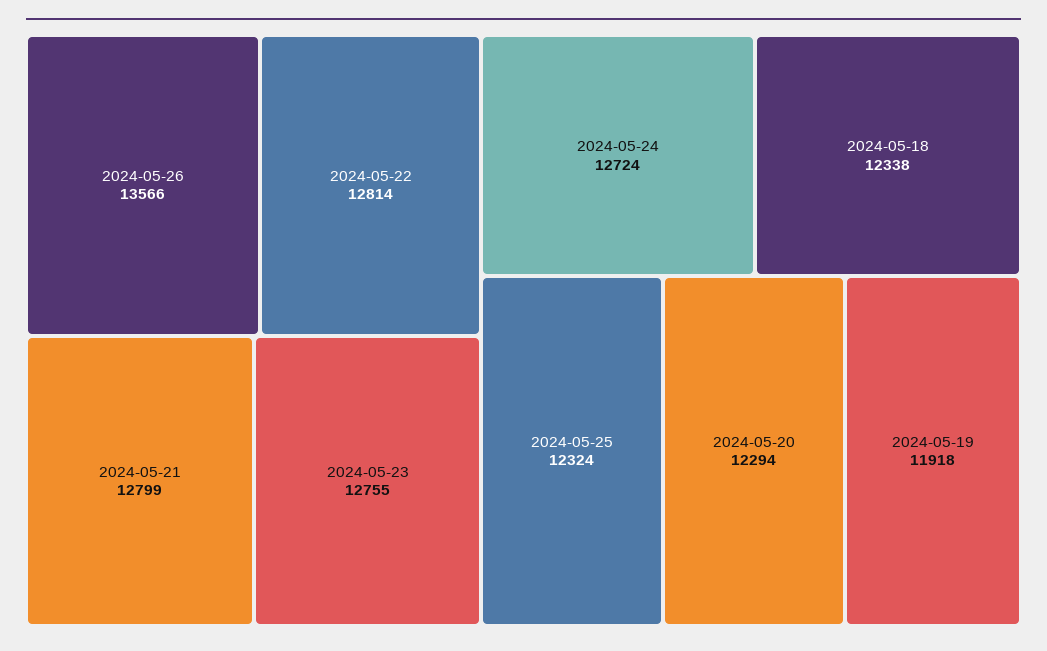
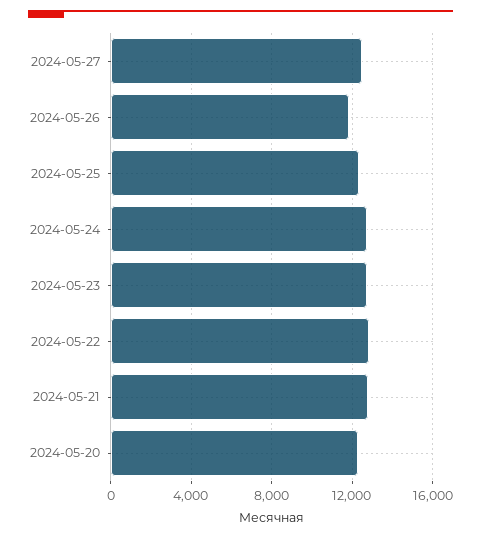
2024-05-26: 13566 -> 12000
2024-05-18: 12338 -> none
2024-05-19: 11918 -> none
2024-05-27: none -> 12500

